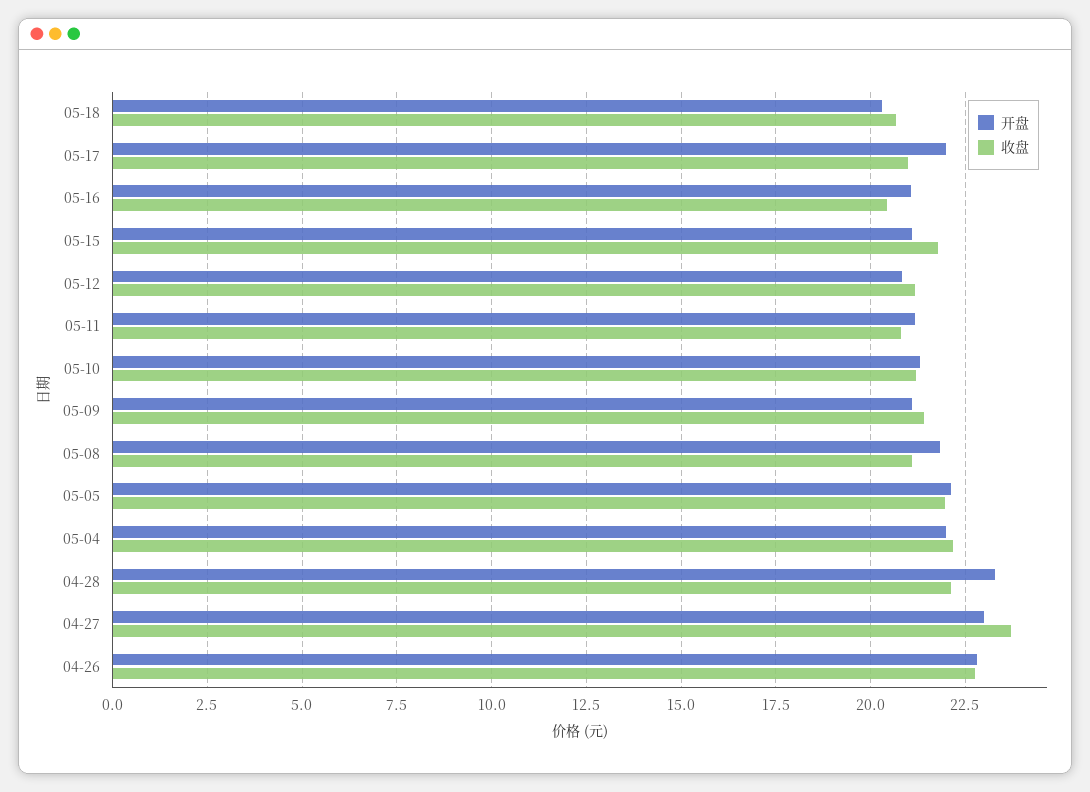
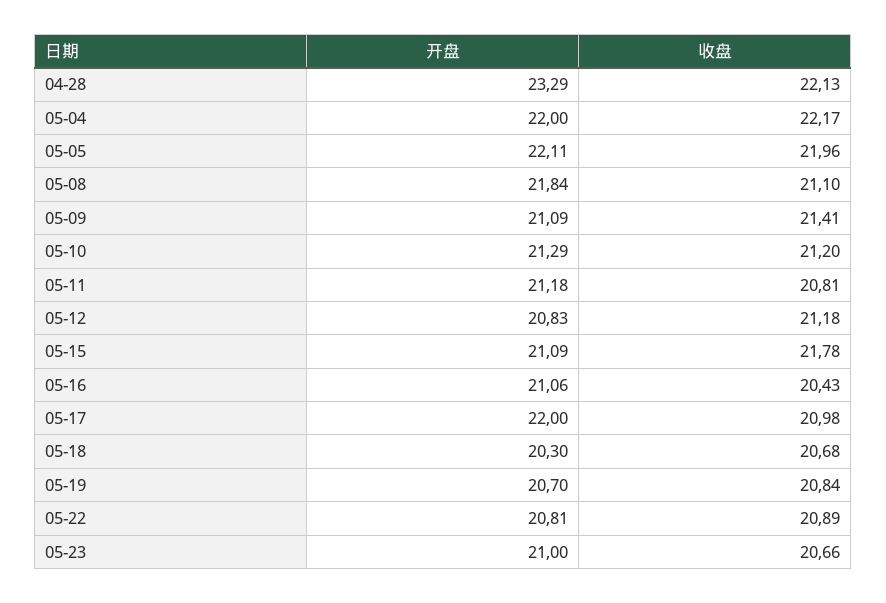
开盘, 04-27: 23 -> none
收盘, 04-27: 23.75 -> none
开盘, 04-26: 22.75 -> none
收盘, 04-26: 22.75 -> none
开盘, 05-19: none -> 20.7
收盘, 05-19: none -> 20.84
开盘, 05-22: none -> 20.81
收盘, 05-22: none -> 20.89
开盘, 05-23: none -> 21
收盘, 05-23: none -> 20.66

